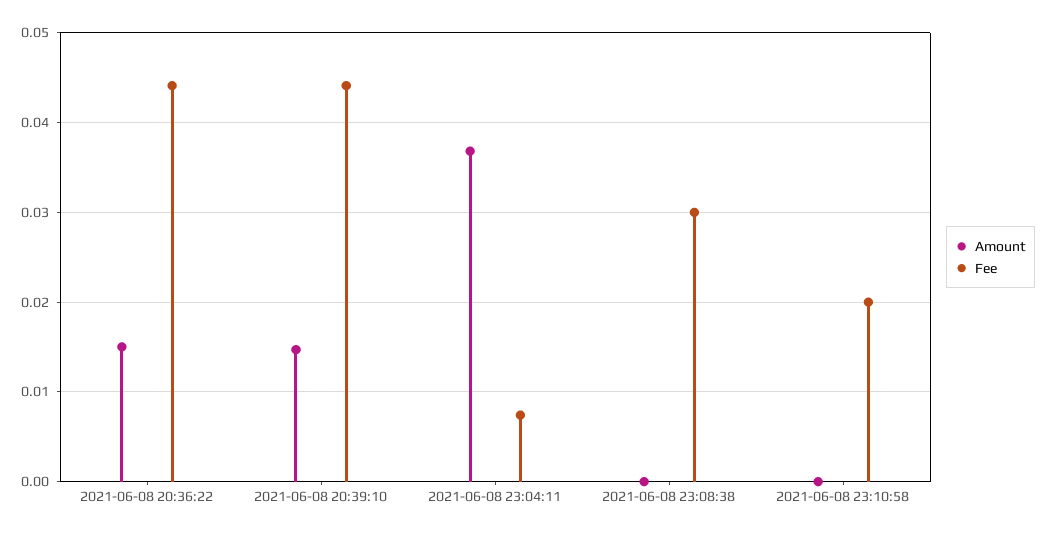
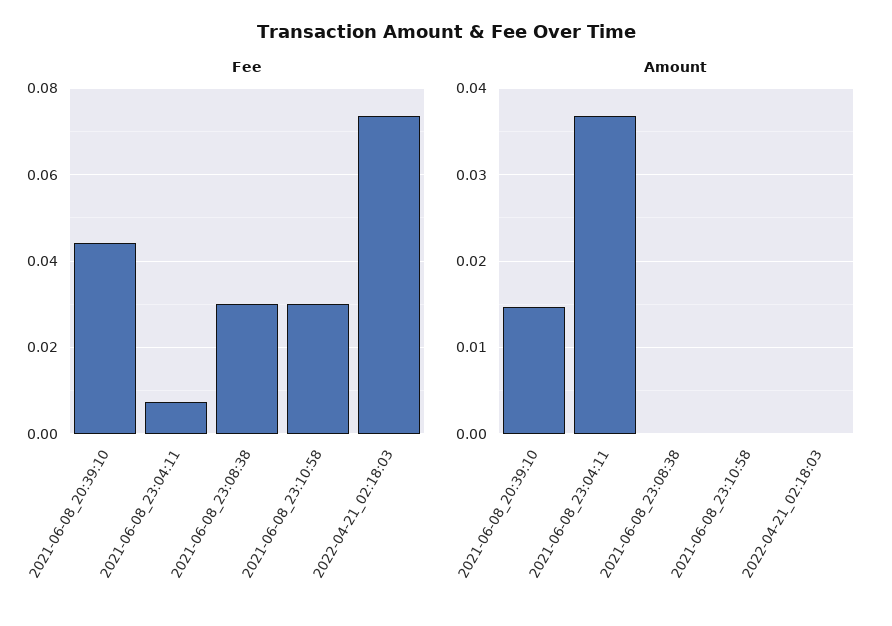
Amount, 2021-06-08 20:36:22: 0.015 -> none
Fee, 2021-06-08 20:36:22: 0.044 -> none
Fee, 2021-06-08 23:10:58: 0.02 -> 0.03
Fee, 2022-04-21_02:18:03: none -> 0.074
Amount, 2022-04-21_02:18:03: none -> 0

